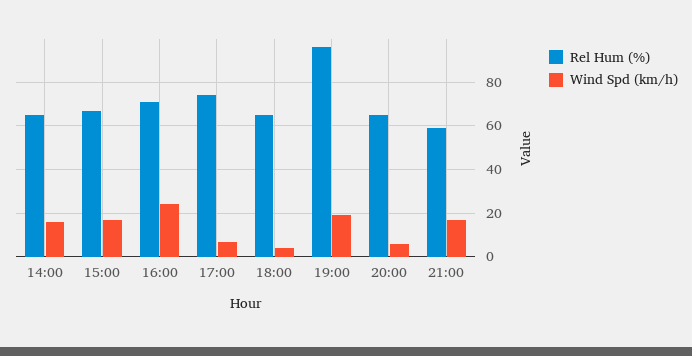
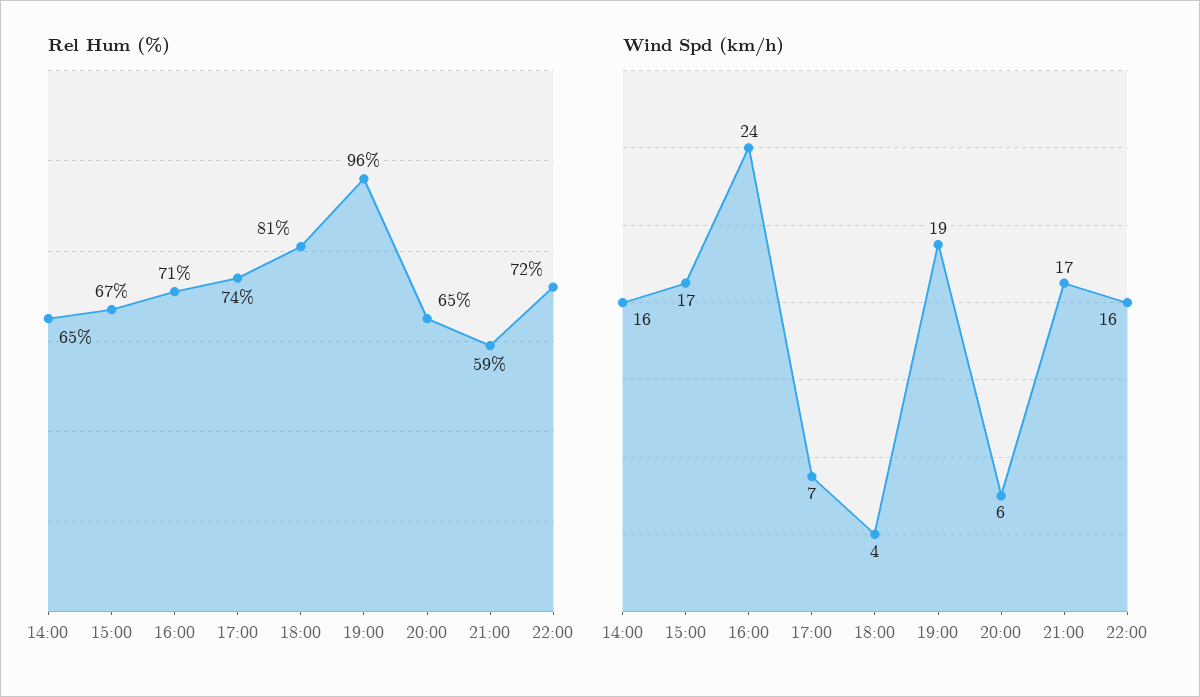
Rel Hum (%), 18:00: 65 -> 81
Rel Hum (%), 22:00: none -> 72
Wind Spd (km/h), 22:00: none -> 16

